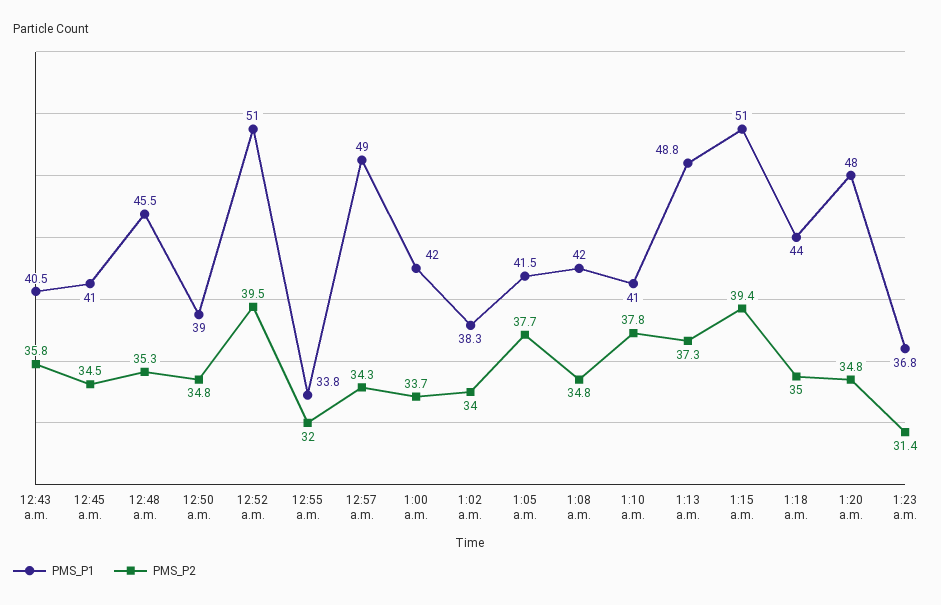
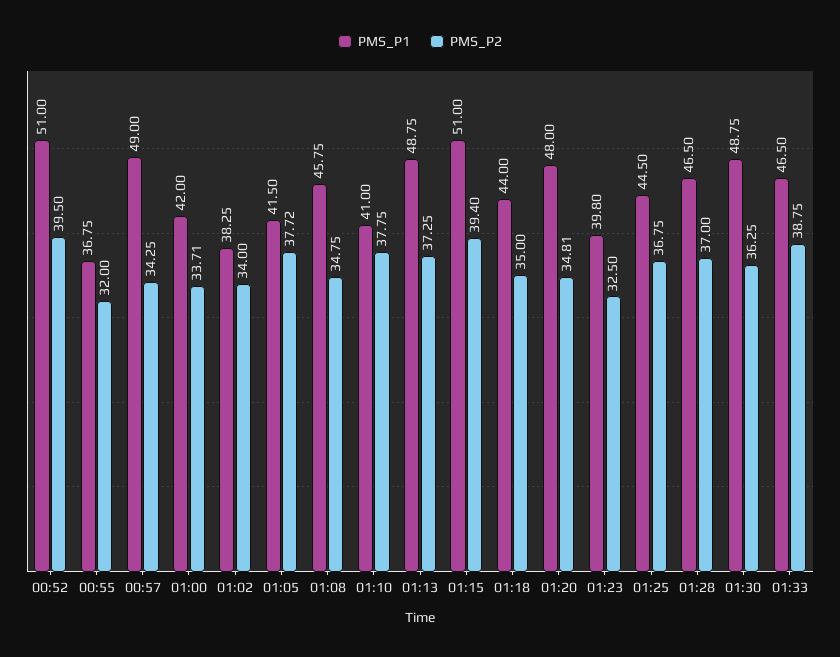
PMS_P1, 12:43 a.m.: 40.5 -> none
PMS_P2, 12:43 a.m.: 35.8 -> none
PMS_P1, 12:45 a.m.: 41 -> none
PMS_P2, 12:45 a.m.: 34.5 -> none
PMS_P1, 12:48 a.m.: 45.5 -> none
PMS_P2, 12:48 a.m.: 35.3 -> none
PMS_P1, 12:50 a.m.: 39 -> none
PMS_P2, 12:50 a.m.: 34.8 -> none
PMS_P1, 12:55 a.m.: 33.8 -> 36.75
PMS_P1, 1:08 a.m.: 42 -> 45.75
PMS_P1, 1:23 a.m.: 36.8 -> 39.8
PMS_P2, 1:23 a.m.: 31.4 -> 32.5
PMS_P1, 01:25: none -> 44.5
PMS_P2, 01:25: none -> 36.75
PMS_P1, 01:28: none -> 46.5
PMS_P2, 01:28: none -> 37
PMS_P1, 01:30: none -> 48.75
PMS_P2, 01:30: none -> 36.25
PMS_P1, 01:33: none -> 46.5
PMS_P2, 01:33: none -> 38.75

